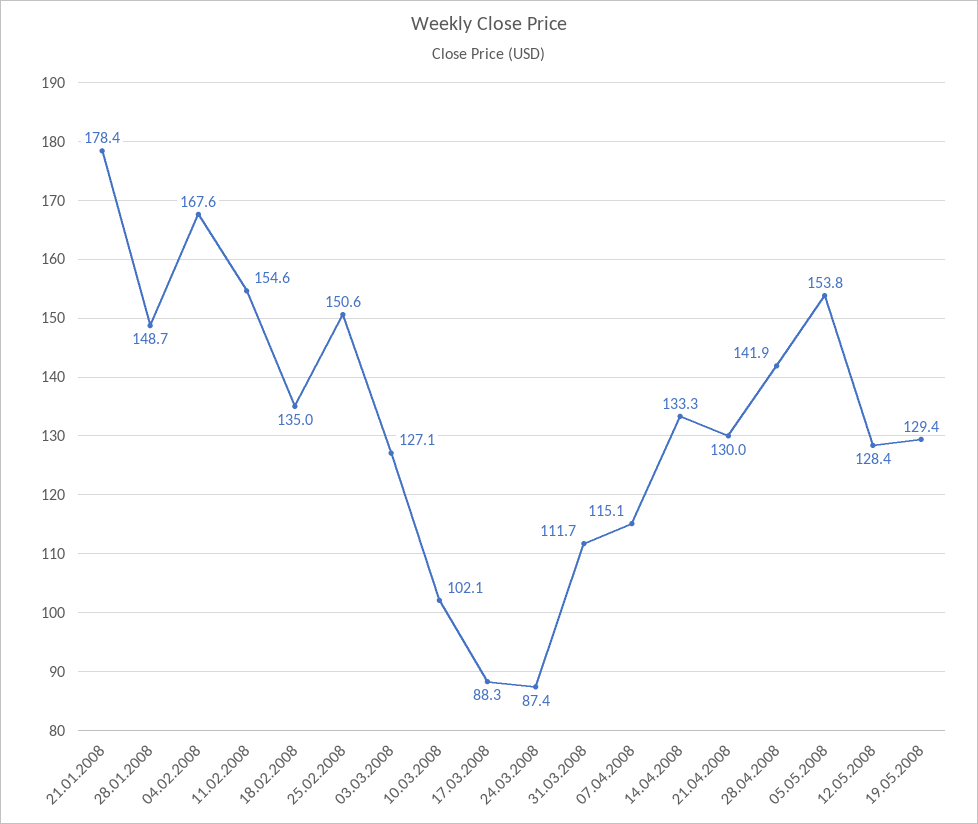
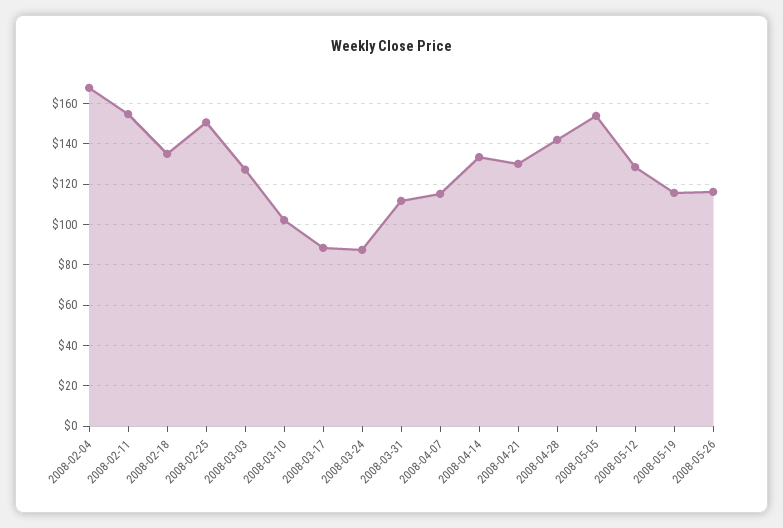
21.01.2008: 178.4 -> none
28.01.2008: 148.7 -> none
19.05.2008: 129.4 -> 115
2008-05-26: none -> 115

